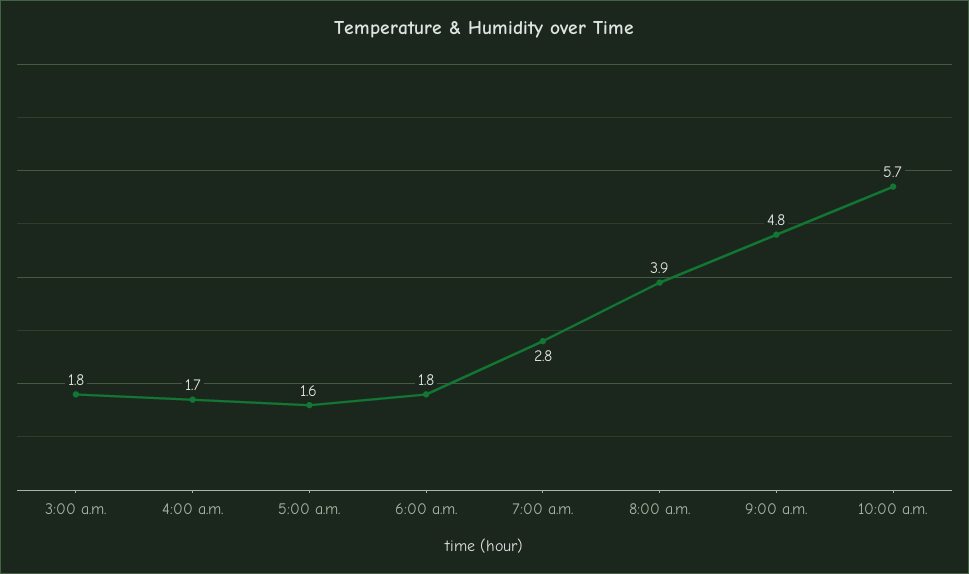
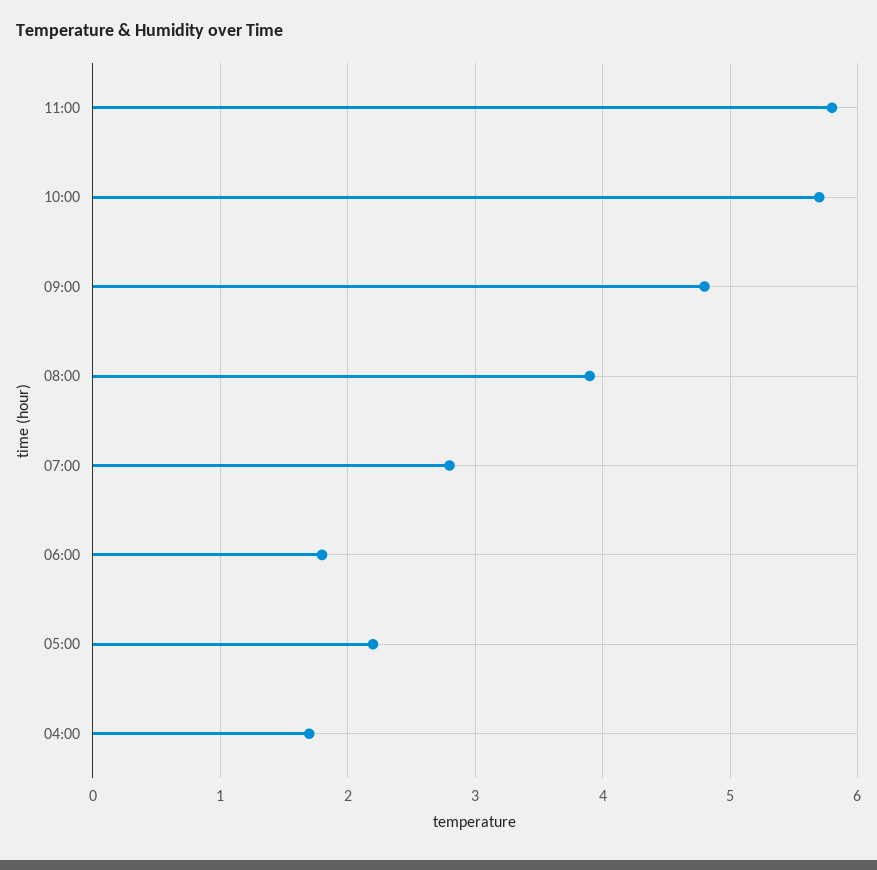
3:00 a.m.: 1.8 -> none
5:00 a.m.: 1.6 -> 2.2
11:00: none -> 5.8

